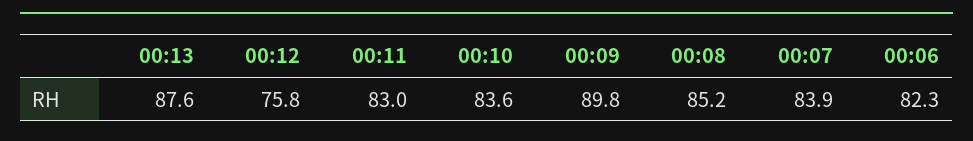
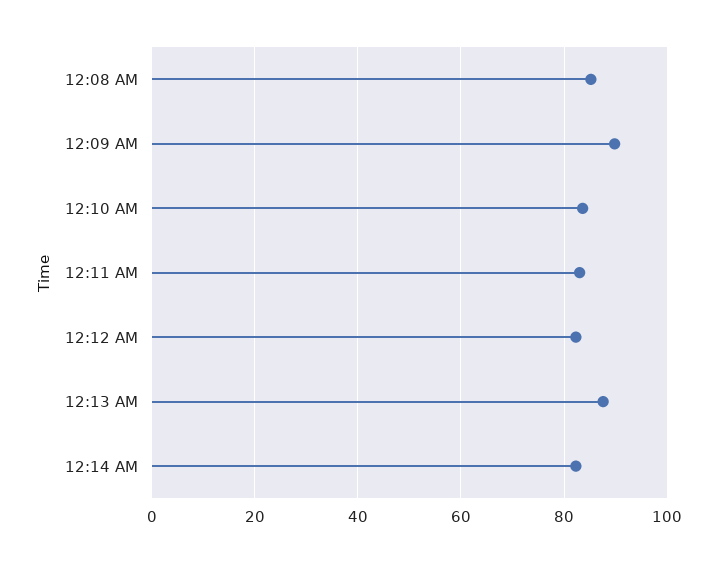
00:12: 75.8 -> 82
00:07: 83.9 -> none
00:06: 82.3 -> none
12:14 AM: none -> 82

